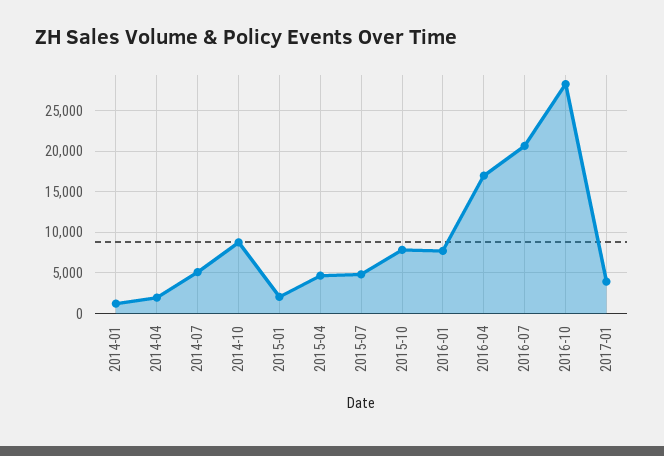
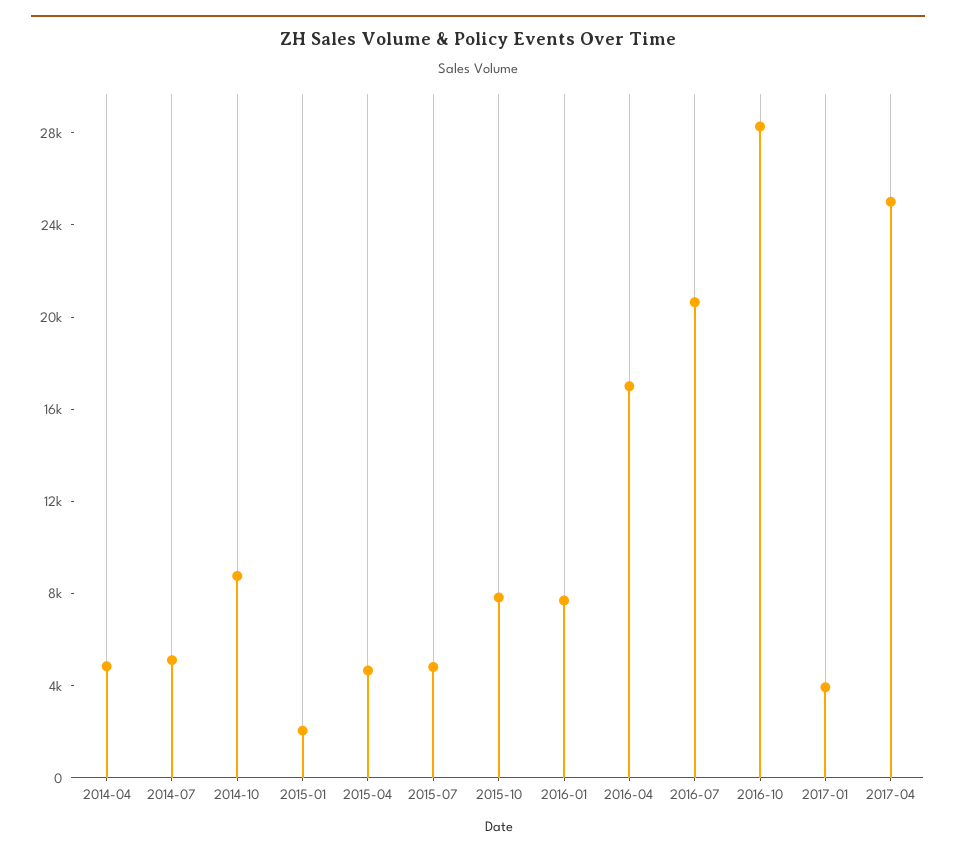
2014-01: 1000 -> none
2014-04: 2000 -> 5000
2017-04: none -> 25000

